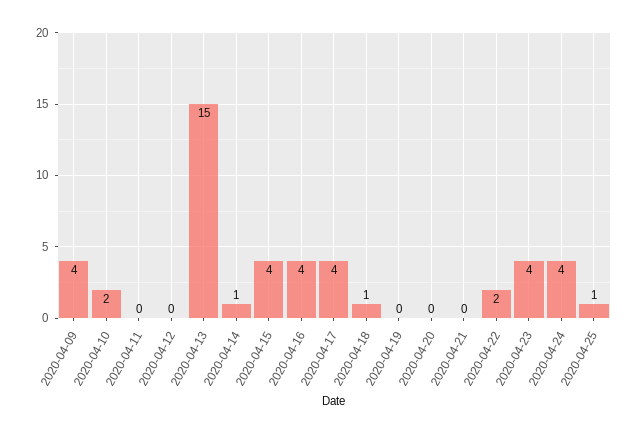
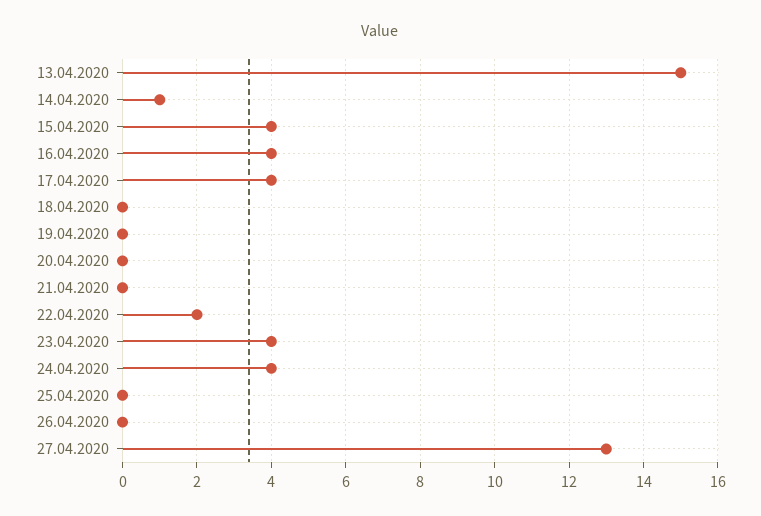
2020-04-09: 4 -> none
2020-04-10: 2 -> none
2020-04-11: 0 -> none
2020-04-12: 0 -> none
2020-04-18: 1 -> 0
2020-04-25: 1 -> 0
26.04.2020: none -> 0
27.04.2020: none -> 13

